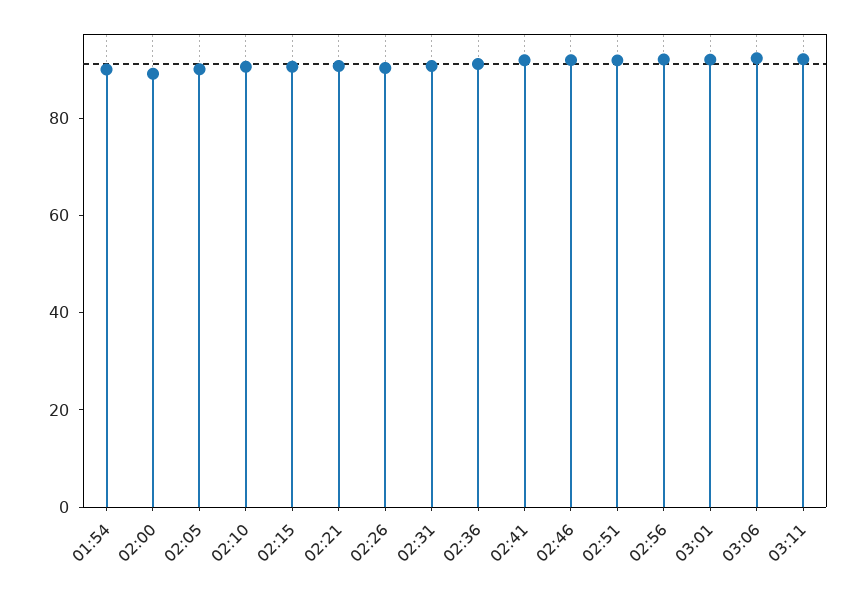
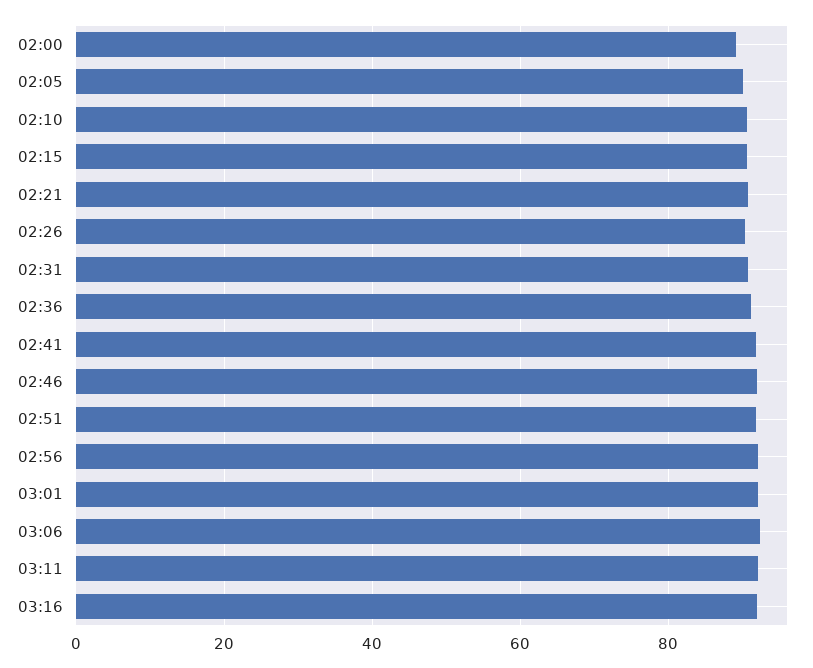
01:54: 90 -> none
03:16: none -> 92

